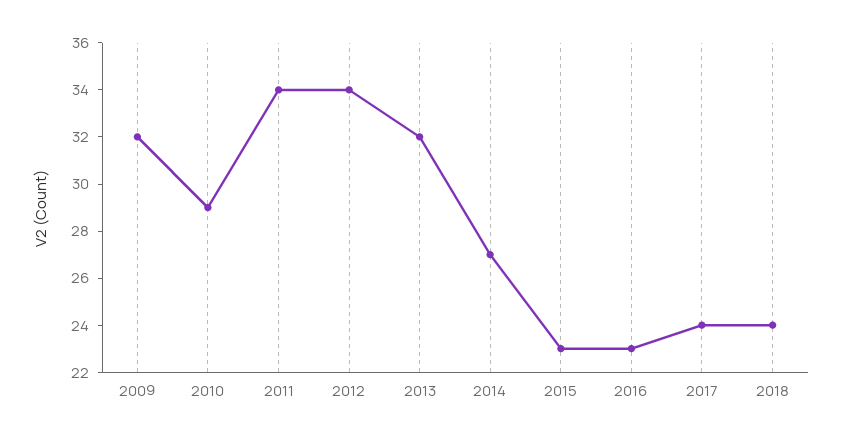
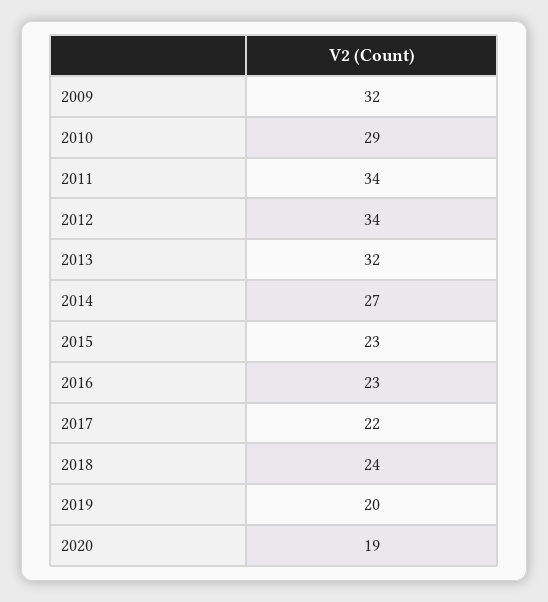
2017: 24 -> 22
2019: none -> 20
2020: none -> 19

